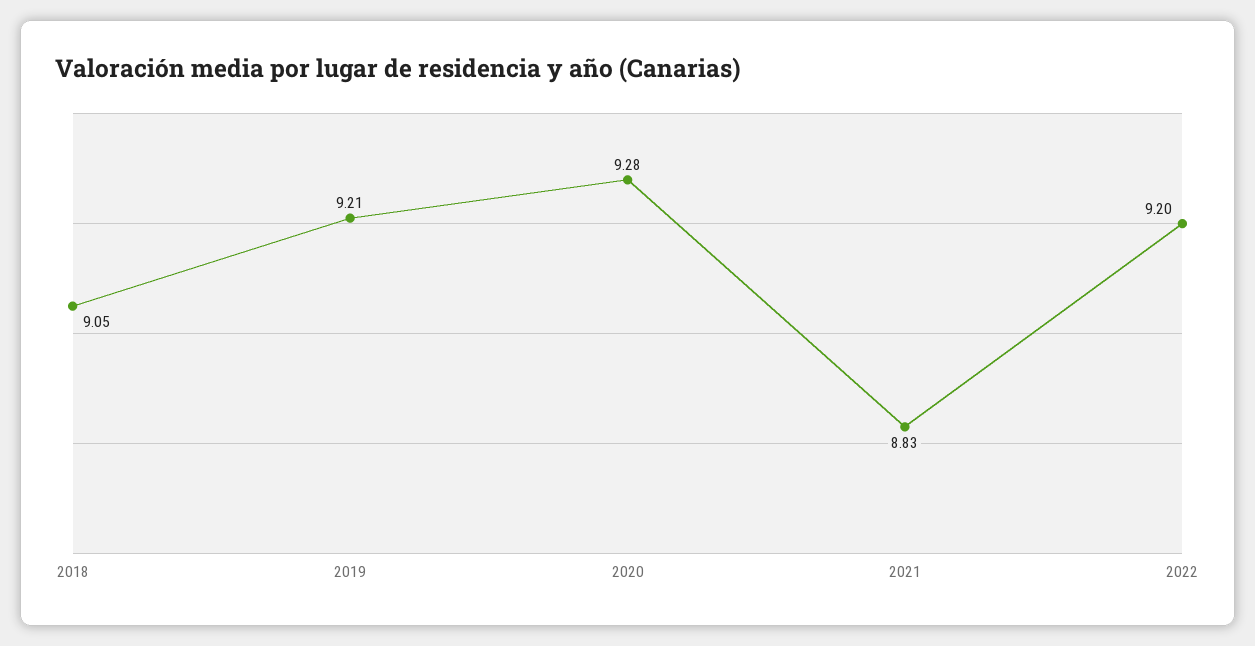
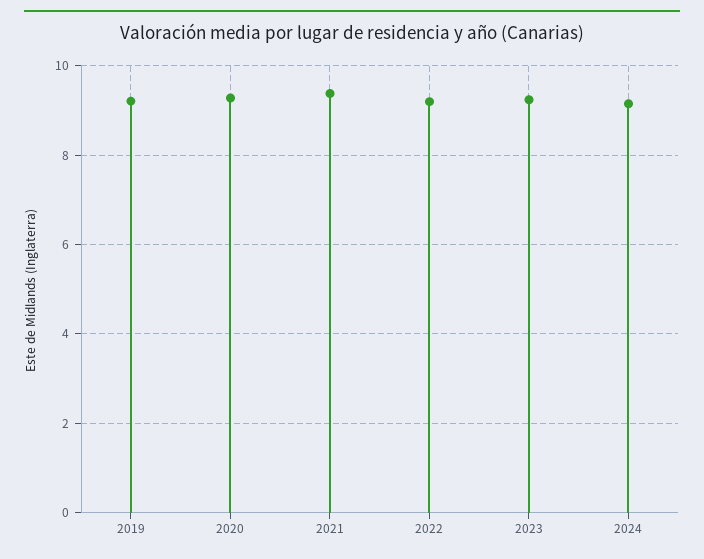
2018: 9.05 -> none
2021: 8.83 -> 9.4
2023: none -> 9.2
2024: none -> 9.2

